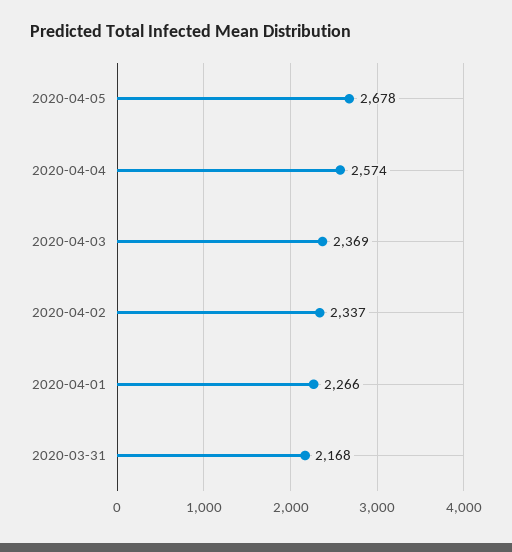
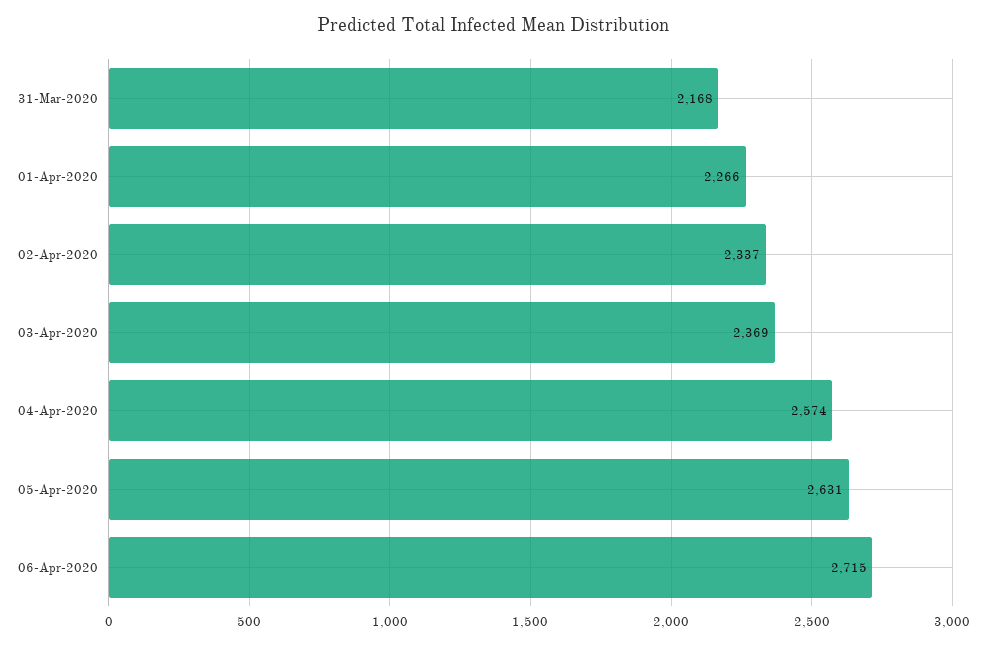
2020-04-05: 2678 -> 2631
06-Apr-2020: none -> 2715

